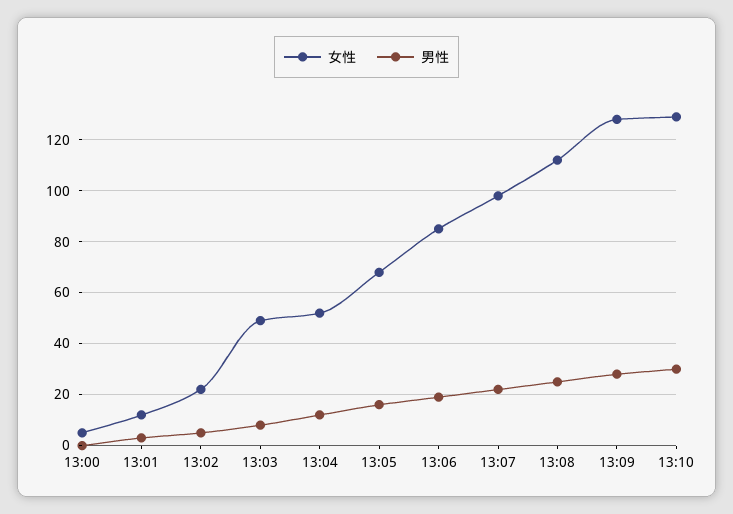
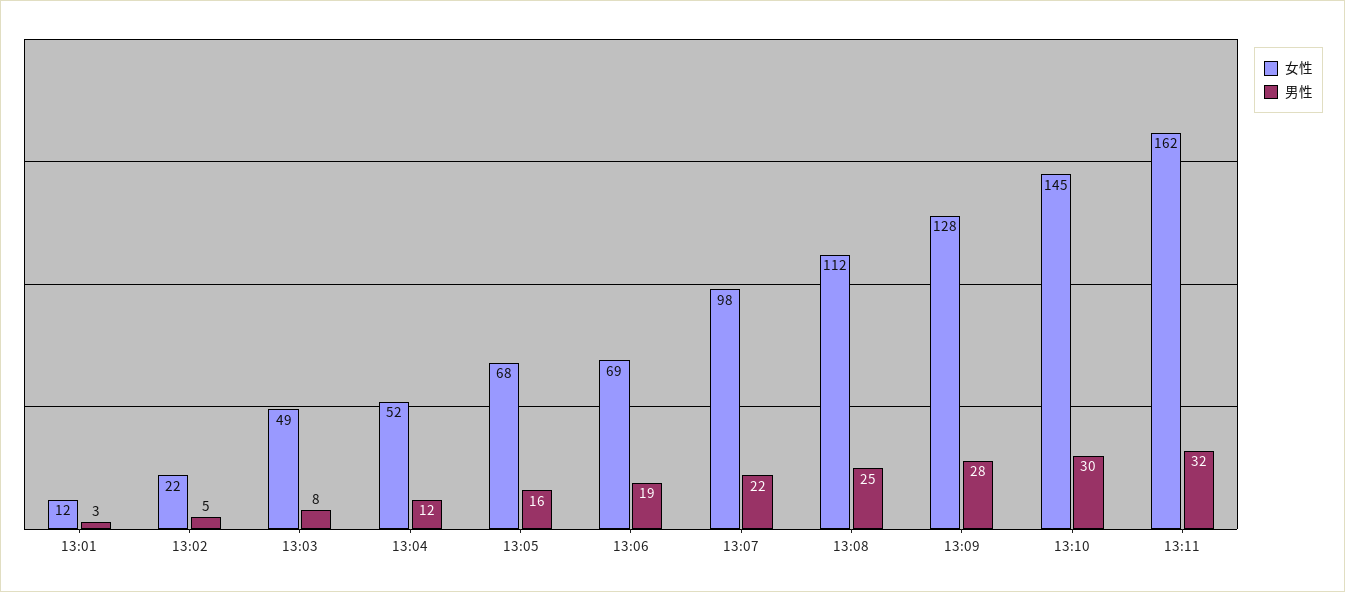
女性, 13:00: 5 -> none
男性, 13:00: 0 -> none
女性, 13:06: 85 -> 69
女性, 13:10: 130 -> 145
女性, 13:11: none -> 162
男性, 13:11: none -> 32

